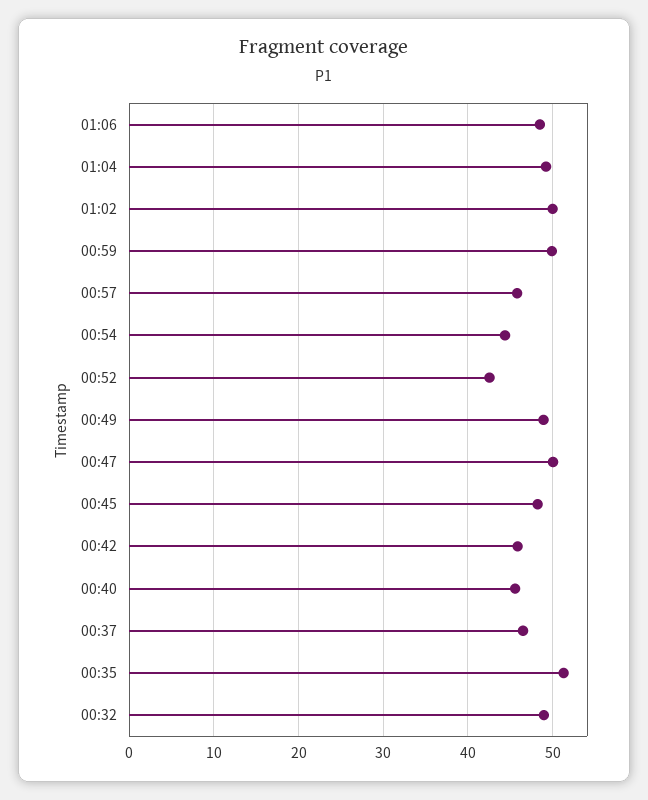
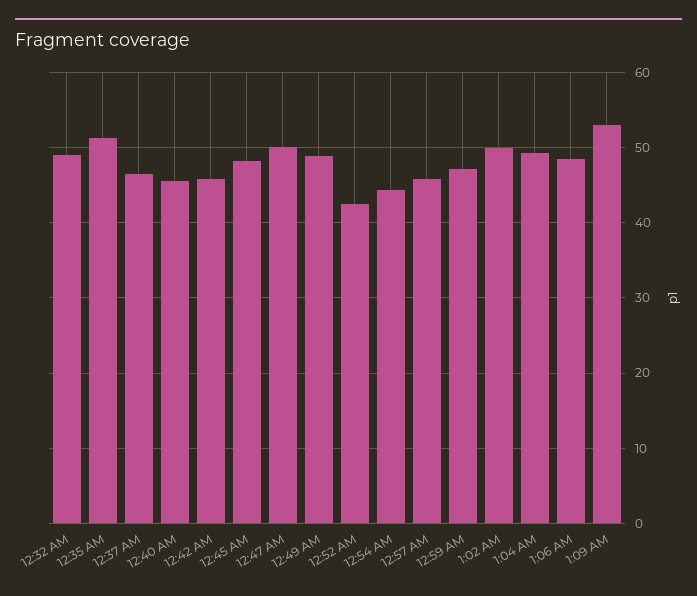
00:59: 50 -> 47
1:09 AM: none -> 53

